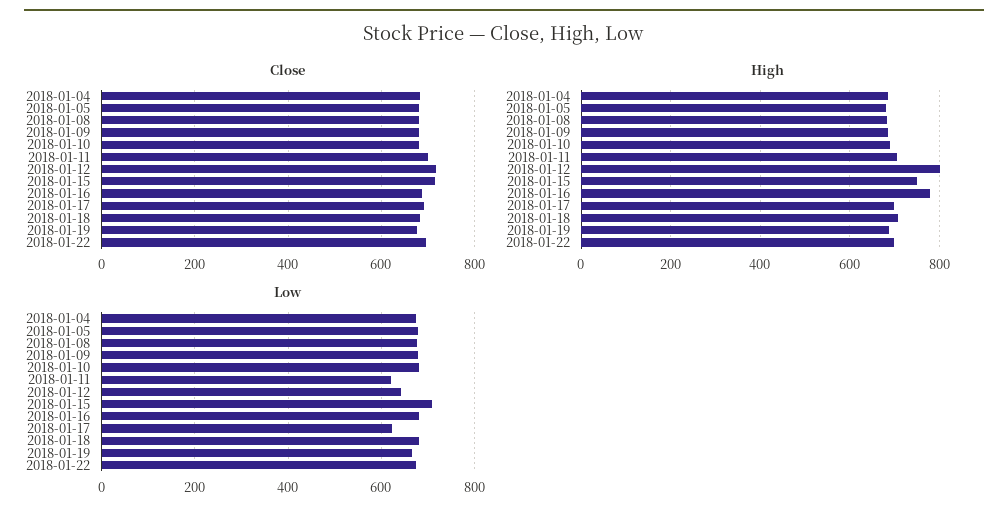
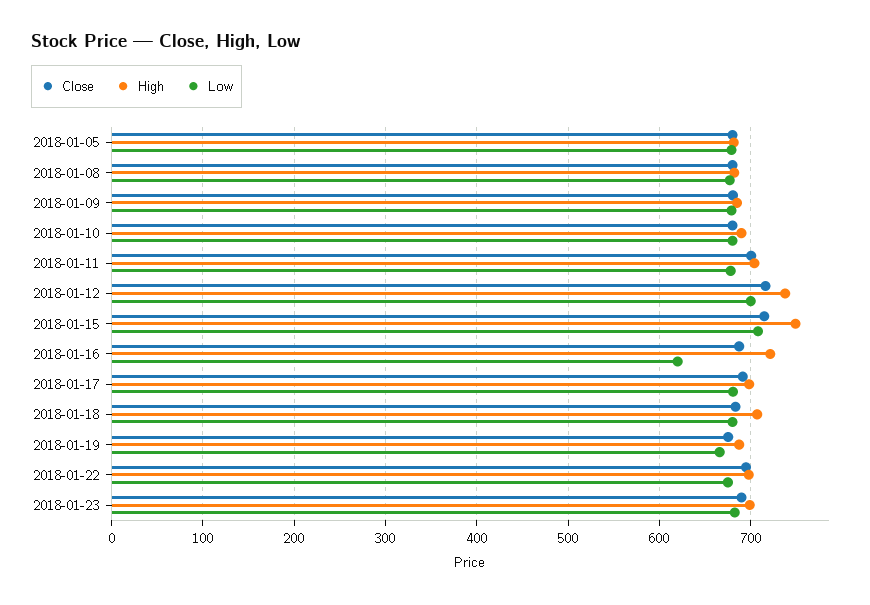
Close, 2018-01-04: 680 -> none
High, 2018-01-04: 680 -> none
High, 2018-01-12: 800 -> 740
High, 2018-01-16: 780 -> 720
Low, 2018-01-04: 680 -> none
Low, 2018-01-11: 620 -> 680
Low, 2018-01-12: 640 -> 700
Low, 2018-01-16: 680 -> 620
Low, 2018-01-17: 620 -> 680
Close, 2018-01-23: none -> 690
High, 2018-01-23: none -> 700
Low, 2018-01-23: none -> 680

